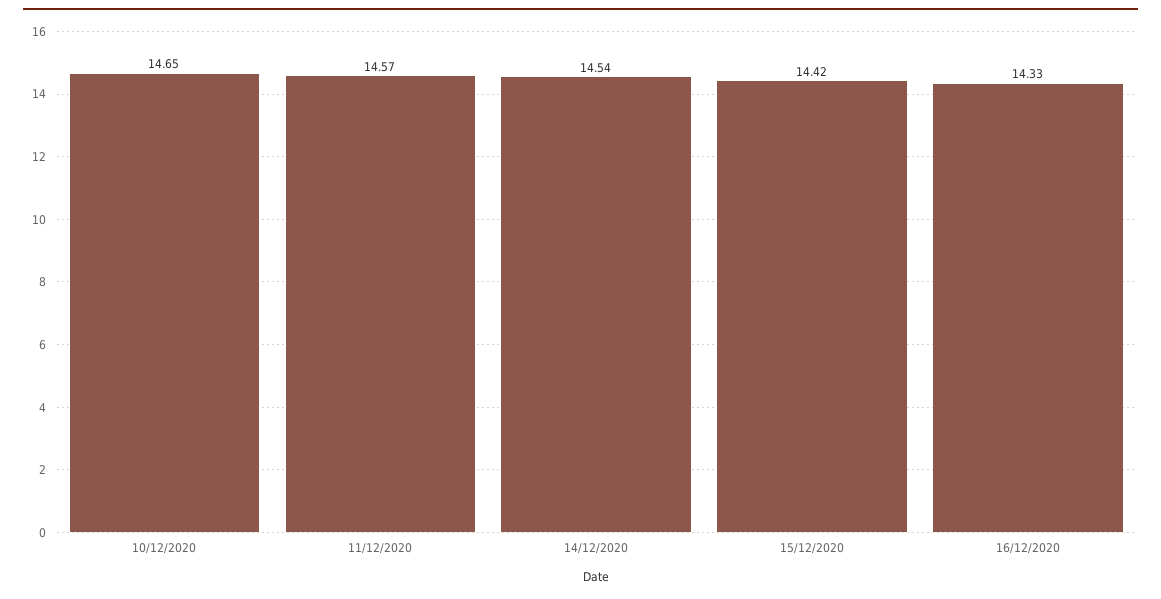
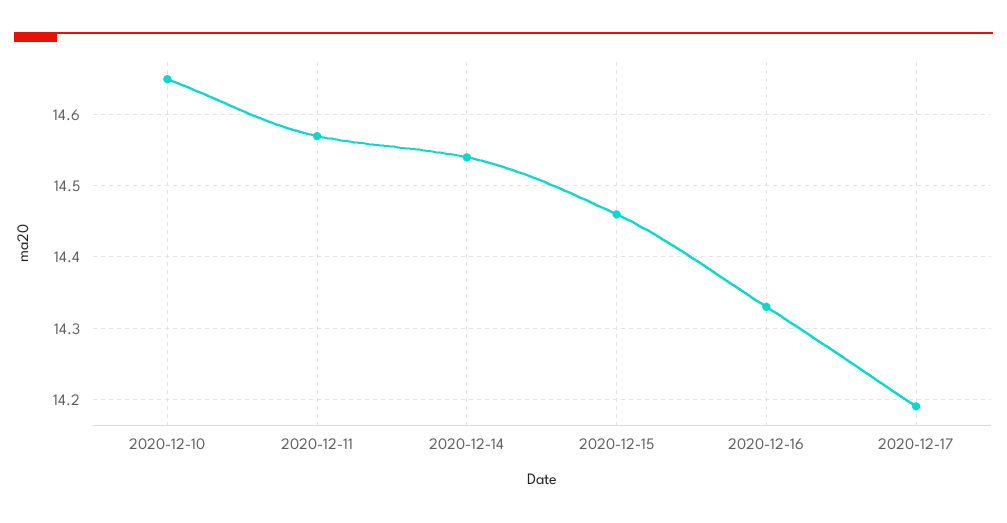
15/12/2020: 14.42 -> 14.46
2020-12-17: none -> 14.19

